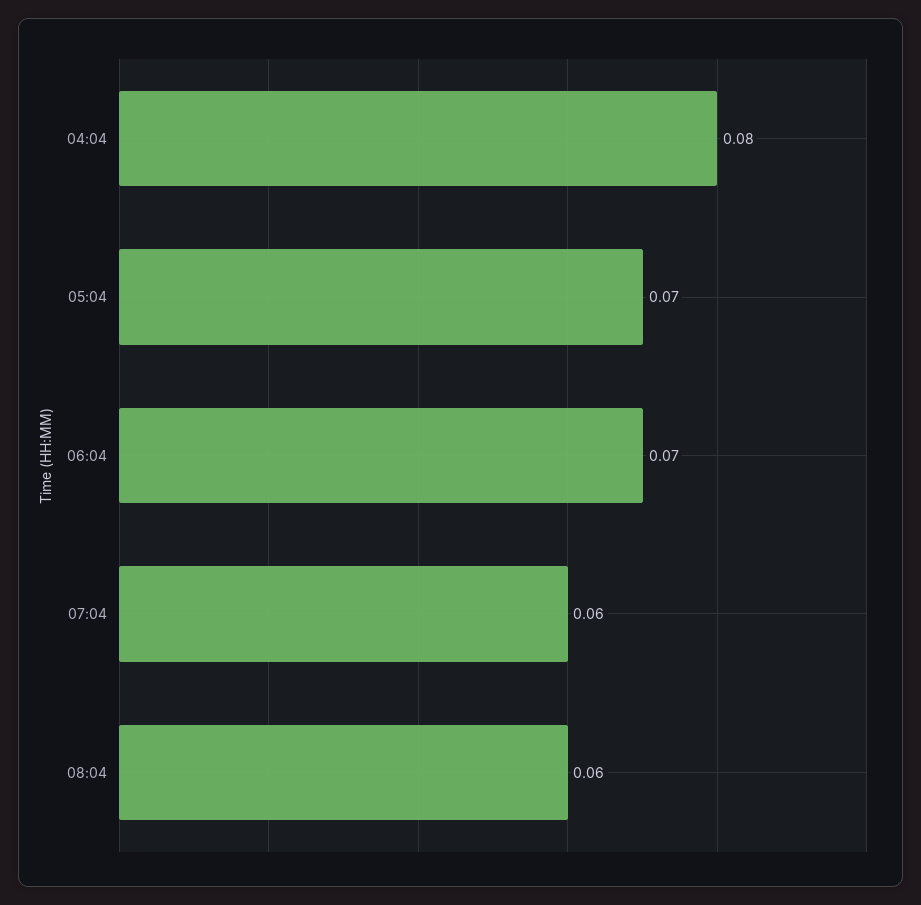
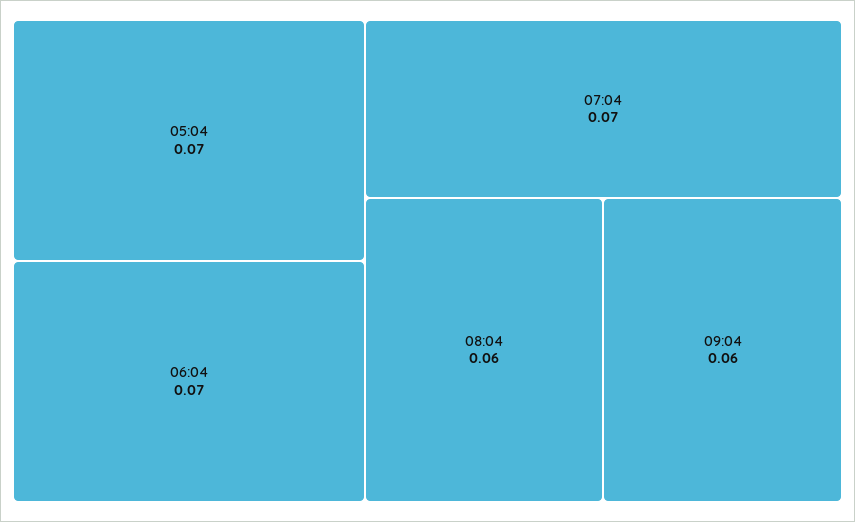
04:04: 0.08 -> none
07:04: 0.06 -> 0.07
09:04: none -> 0.06

